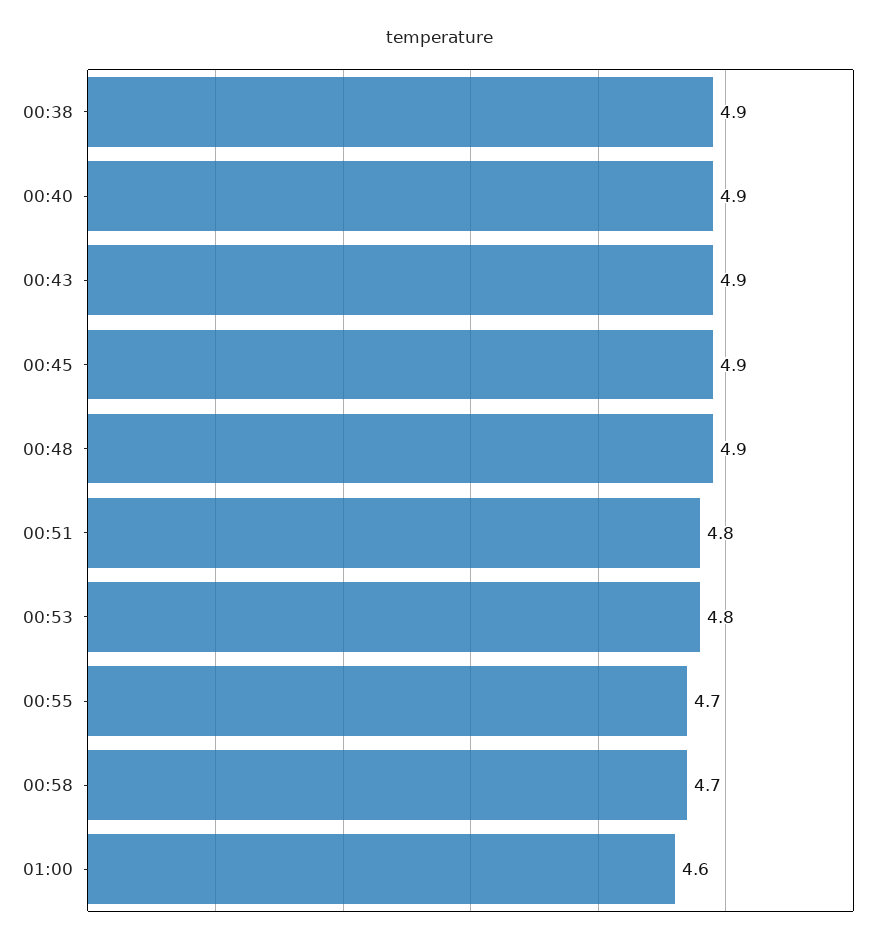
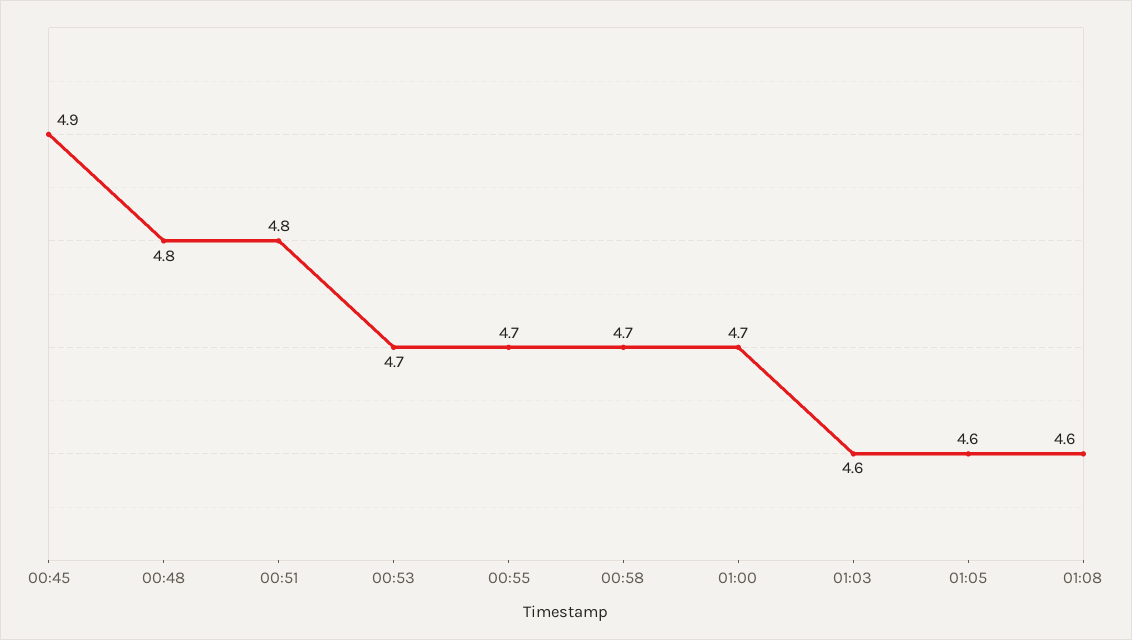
00:38: 4.9 -> none
00:40: 4.9 -> none
00:43: 4.9 -> none
00:48: 4.9 -> 4.8
00:53: 4.8 -> 4.7
01:00: 4.6 -> 4.7
01:03: none -> 4.6
01:05: none -> 4.6
01:08: none -> 4.6

